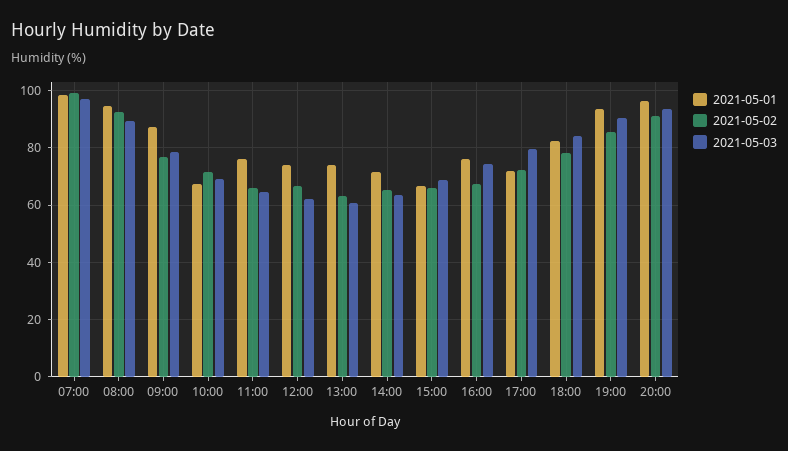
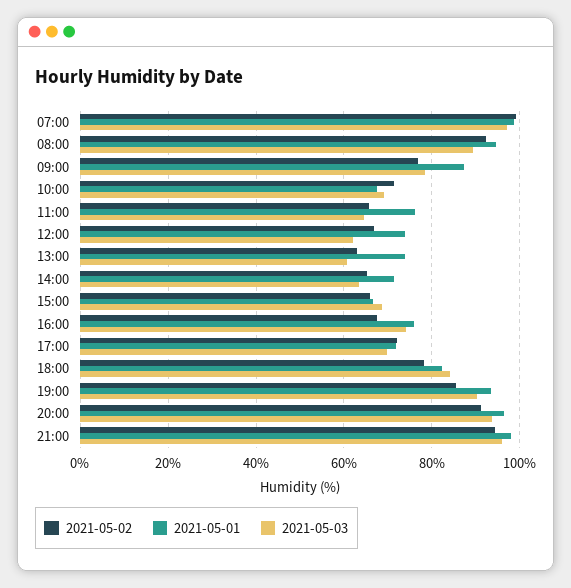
2021-05-03, 17:00: 80 -> 70
2021-05-02, 21:00: none -> 94
2021-05-01, 21:00: none -> 98
2021-05-03, 21:00: none -> 96

